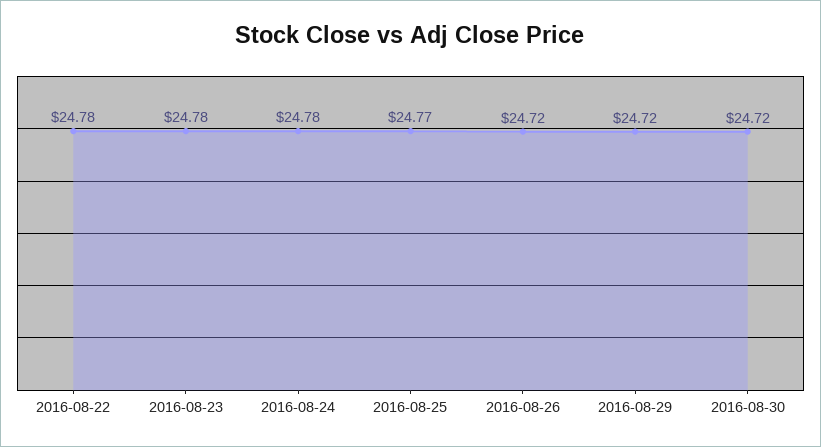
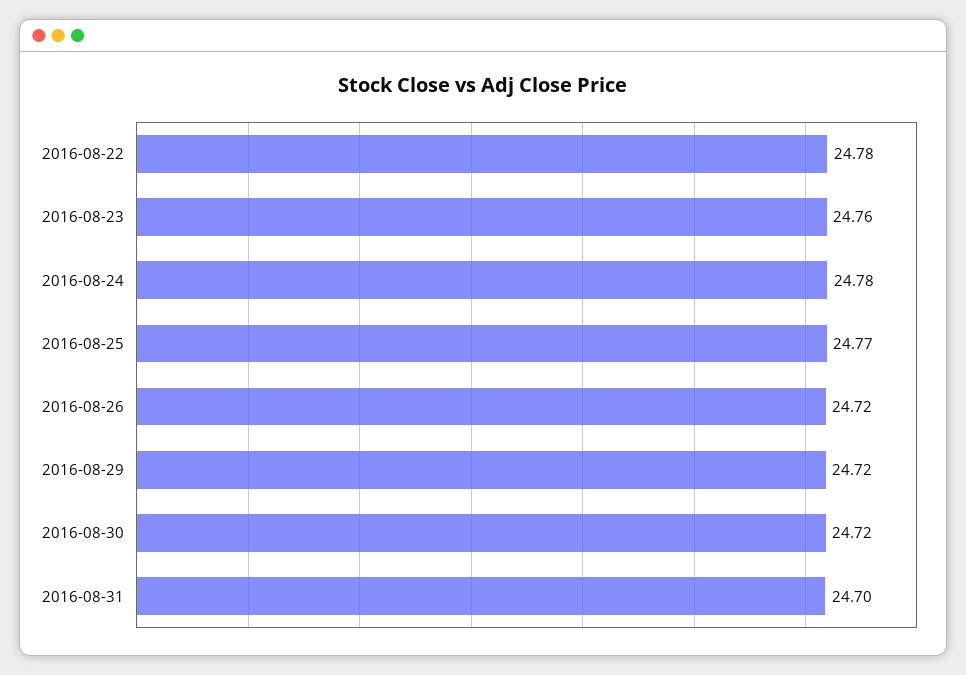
2016-08-23: 24.78 -> 24.76
2016-08-31: none -> 24.7

